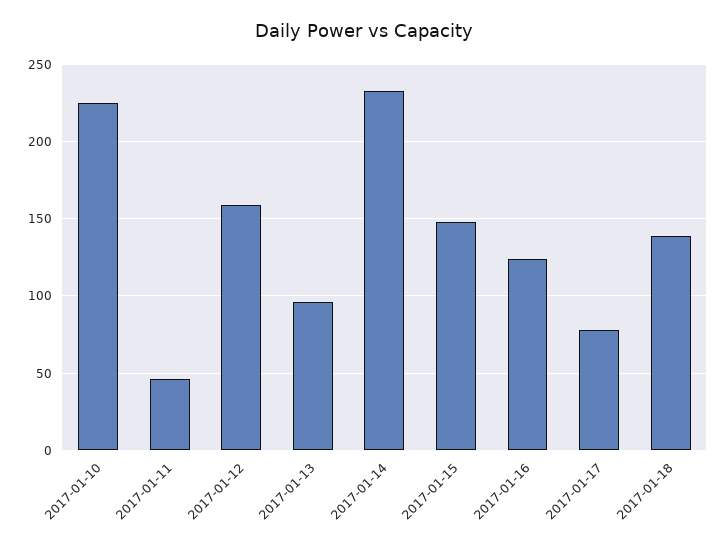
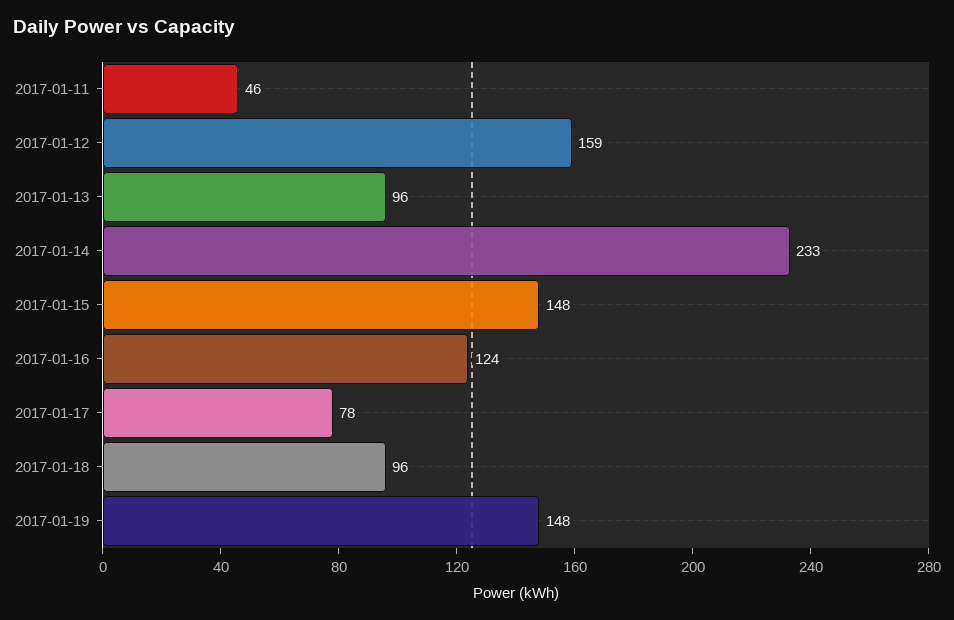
2017-01-10: 225 -> none
2017-01-18: 140 -> 96
2017-01-19: none -> 148

